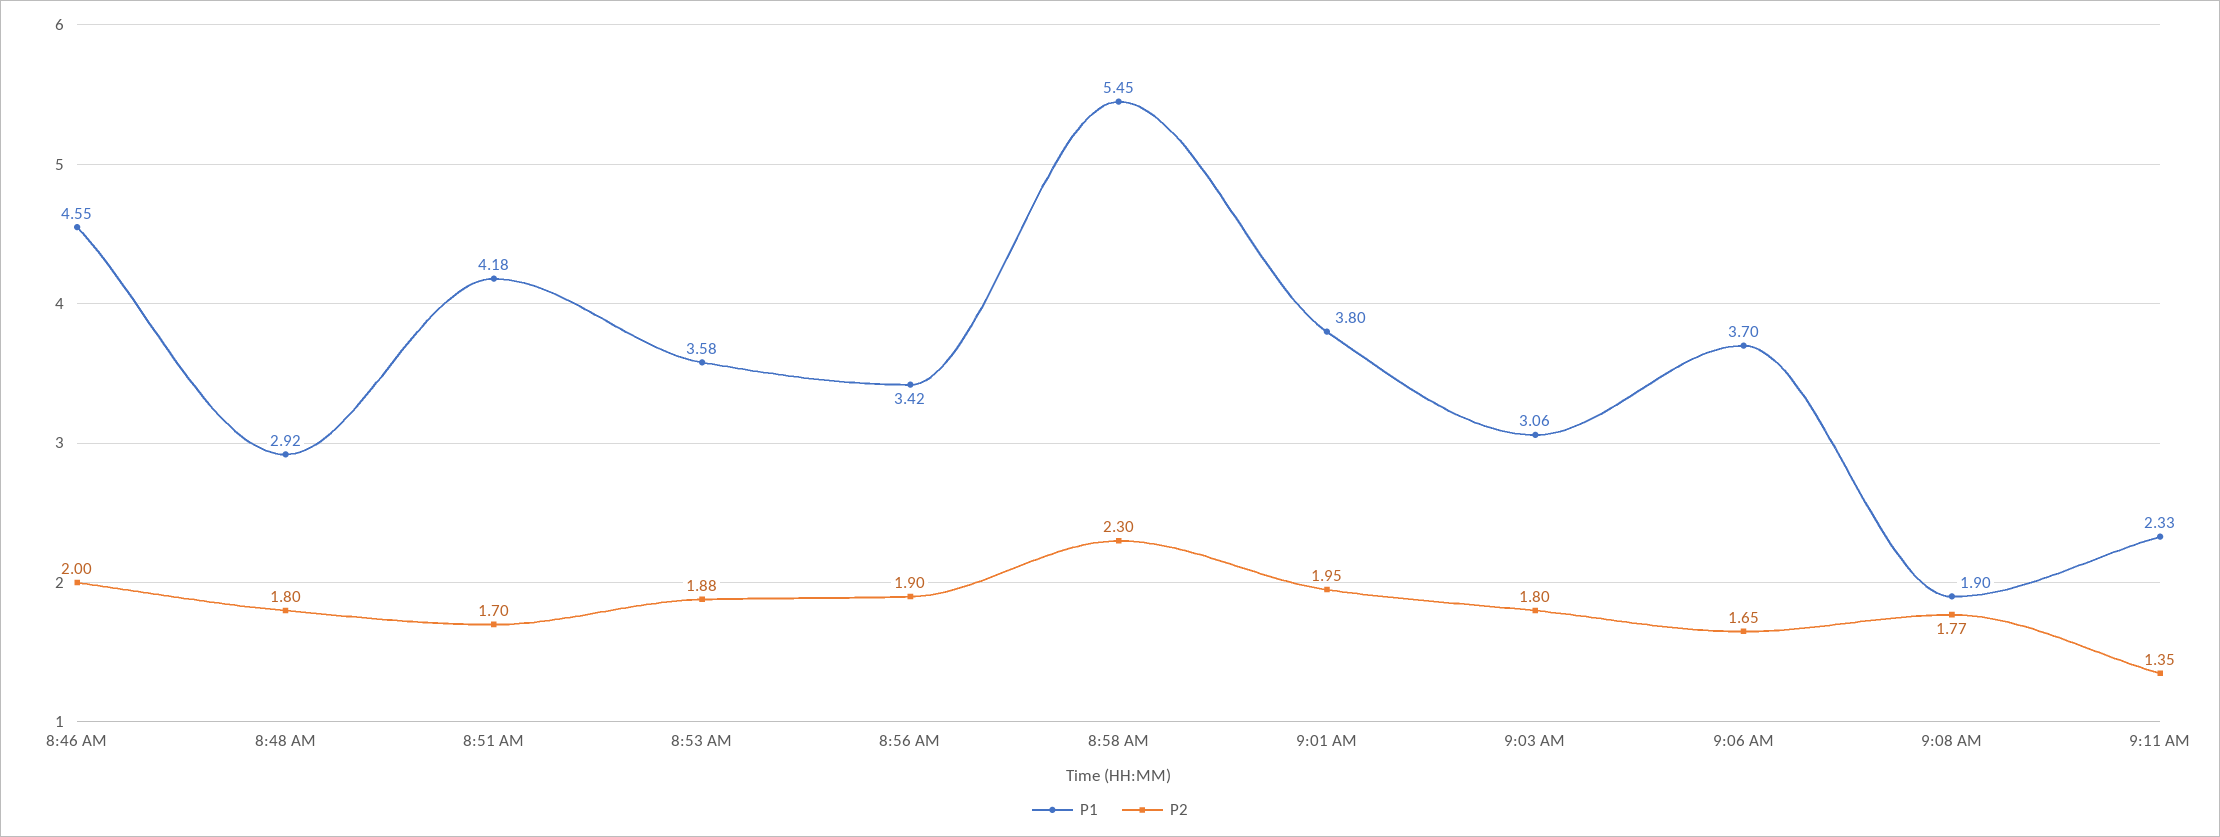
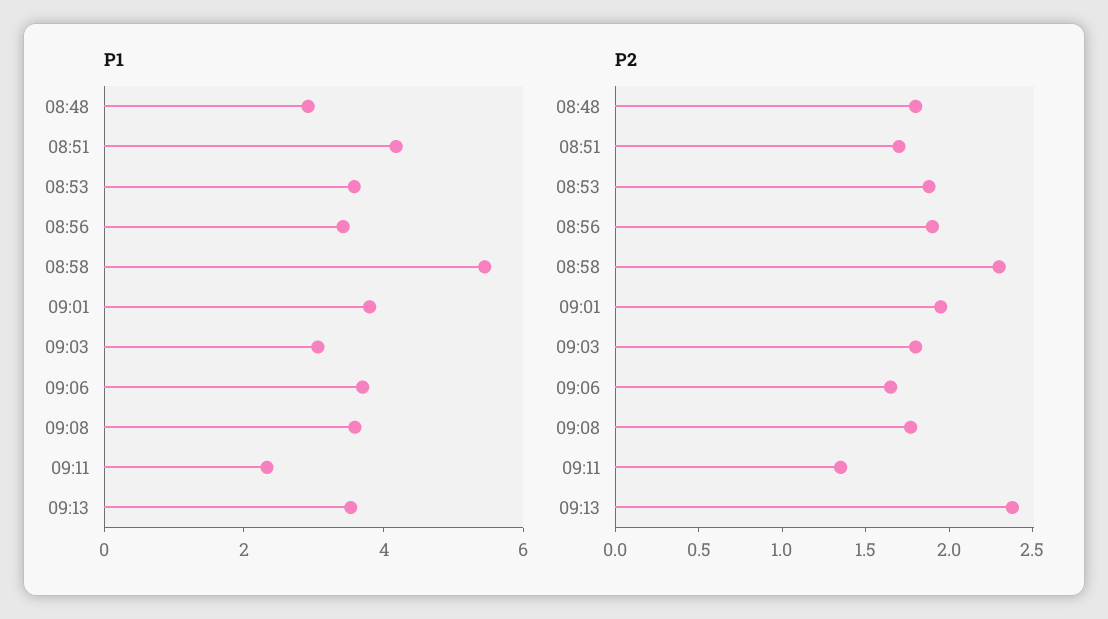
P1, 8:46 AM: 4.55 -> none
P2, 8:46 AM: 2 -> none
P1, 9:08 AM: 1.9 -> 3.5
P1, 09:13: none -> 3.5
P2, 09:13: none -> 2.4

